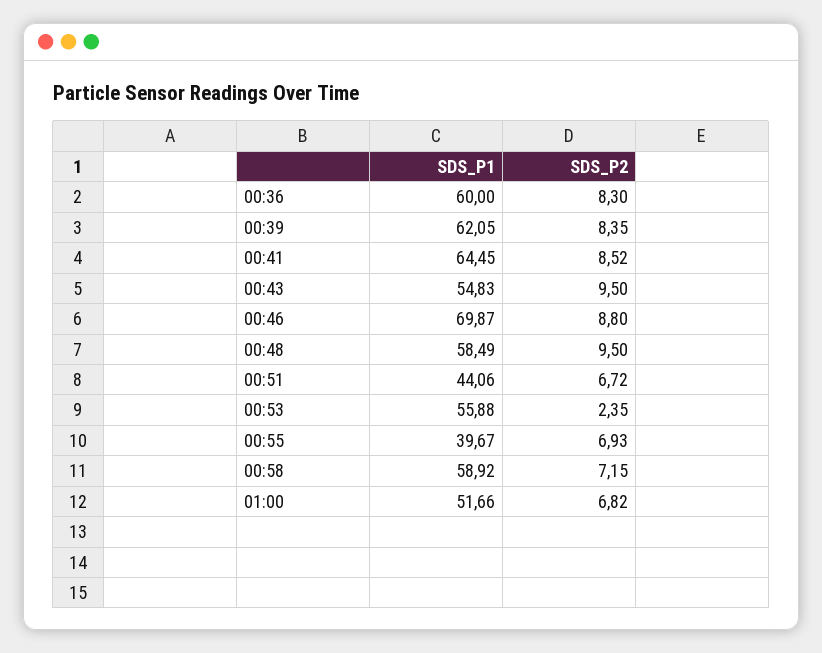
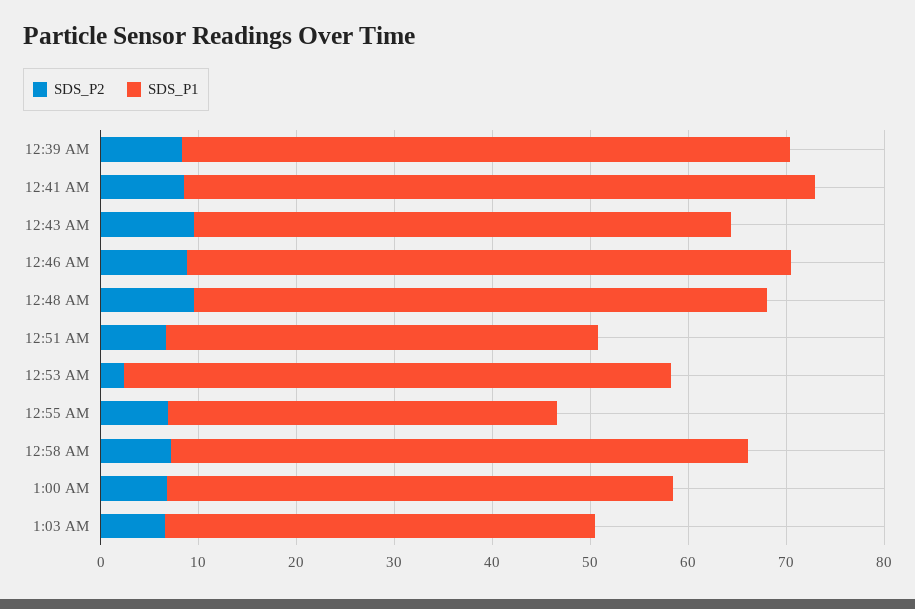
SDS_P1, 00:36: 60 -> none
SDS_P2, 00:36: 8.3 -> none
SDS_P1, 00:46: 69.87 -> 62
SDS_P2, 1:03 AM: none -> 6
SDS_P1, 1:03 AM: none -> 44

